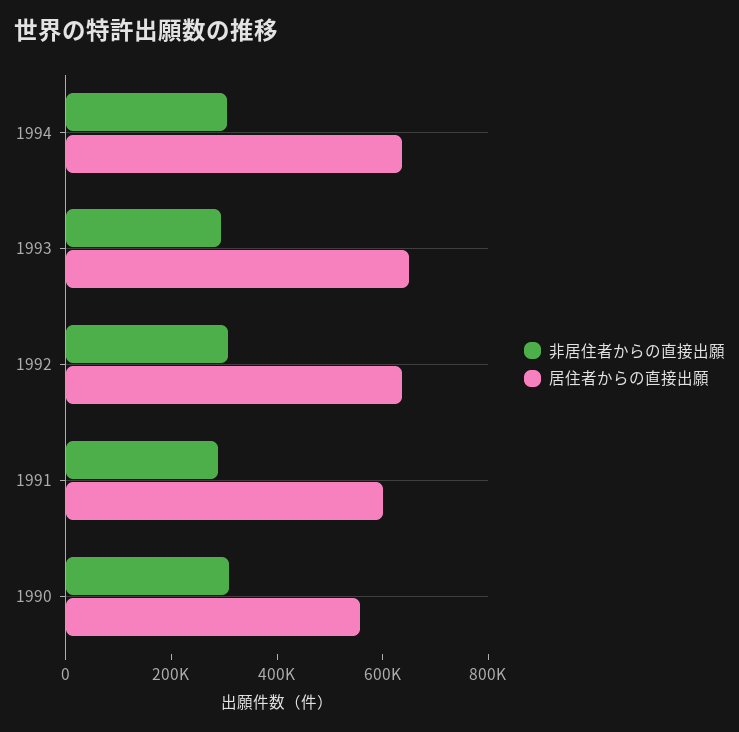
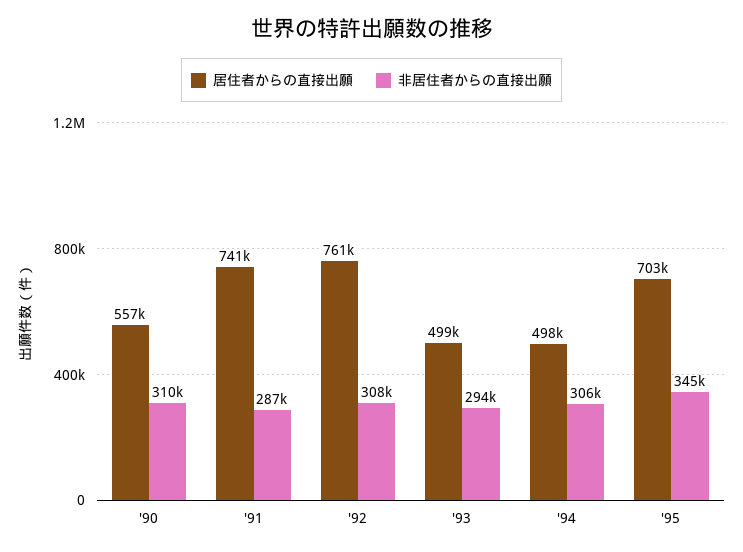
居住者からの直接出願, 1994: 650000 -> 498000
居住者からの直接出願, 1993: 650000 -> 499000
居住者からの直接出願, 1992: 650000 -> 761000
居住者からの直接出願, 1991: 600000 -> 741000
居住者からの直接出願, '95: none -> 703000
非居住者からの直接出願, '95: none -> 345000

